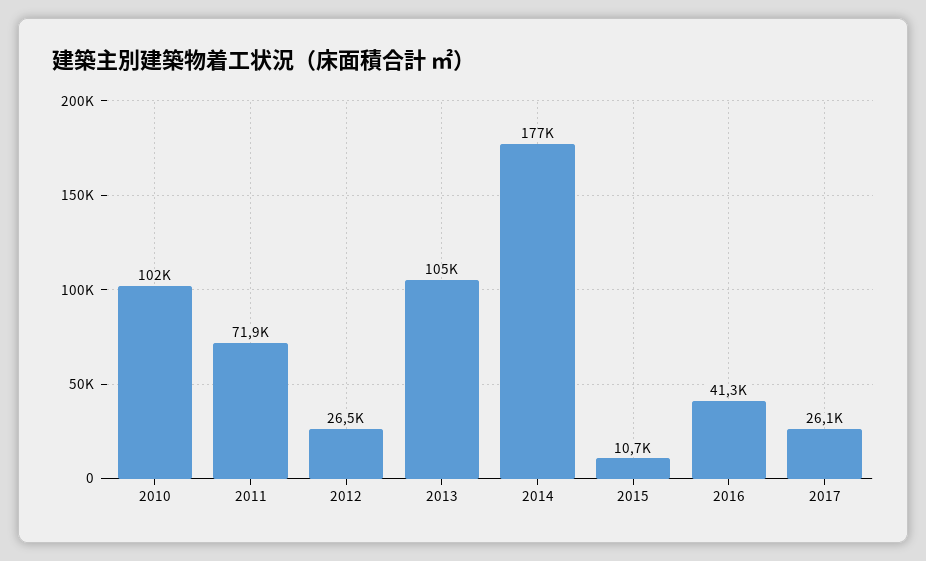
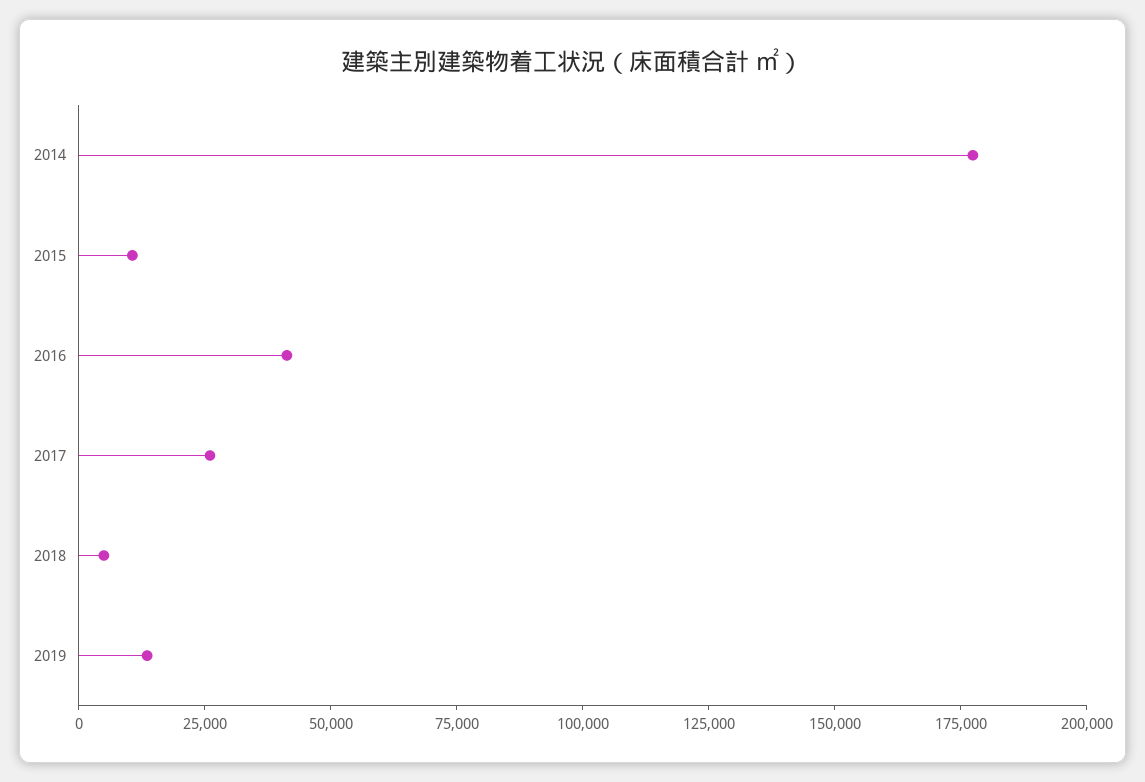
2010: 102000 -> none
2011: 71900 -> none
2012: 26500 -> none
2013: 105000 -> none
2018: none -> 5000
2019: none -> 15000

